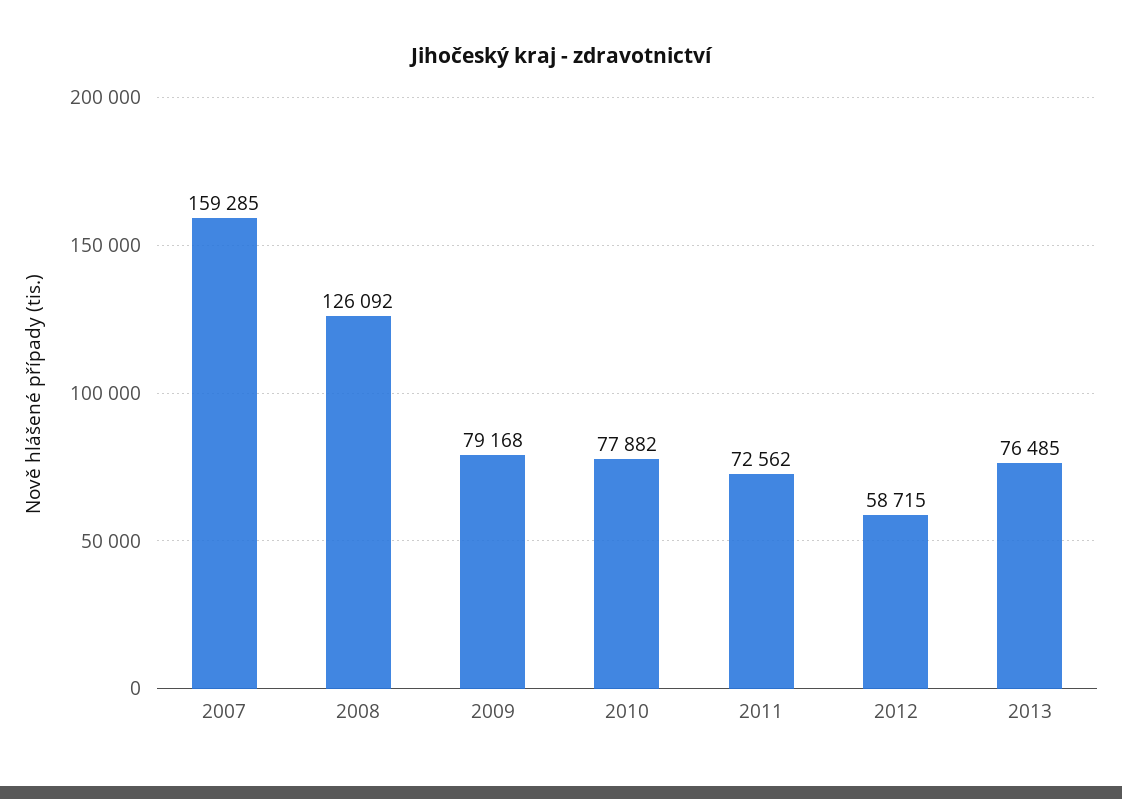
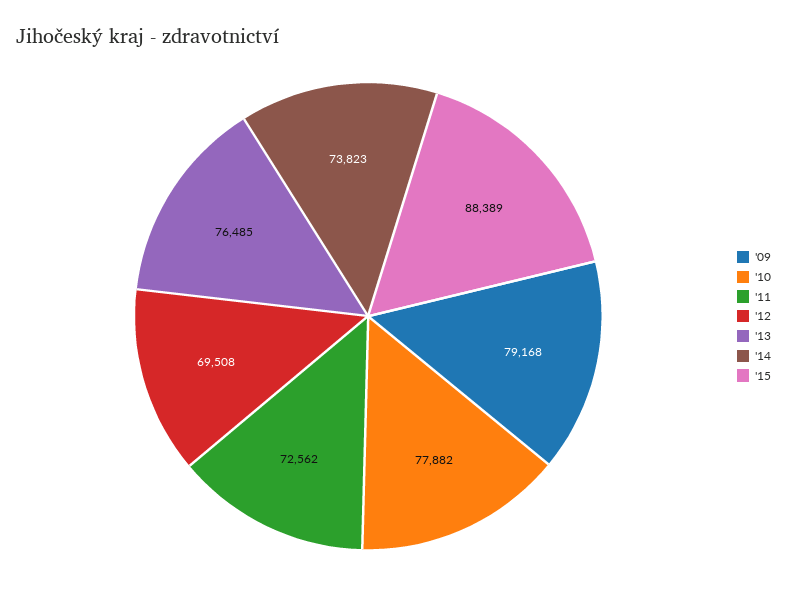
2007: 159285 -> none
2008: 126092 -> none
2012: 58715 -> 69508
'14: none -> 73823
'15: none -> 88389

